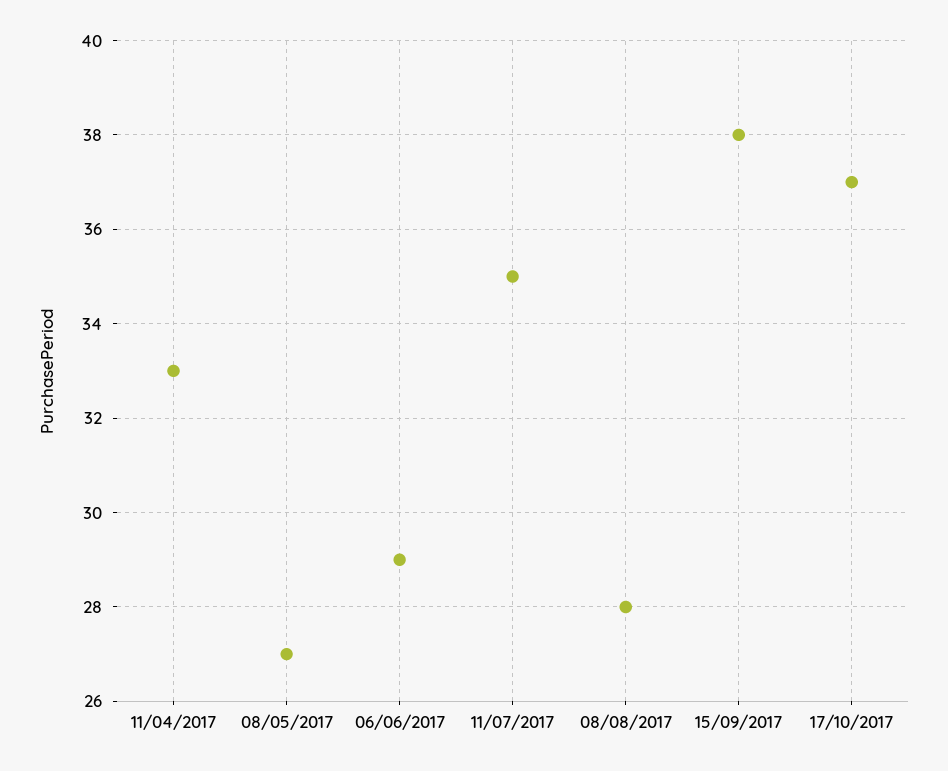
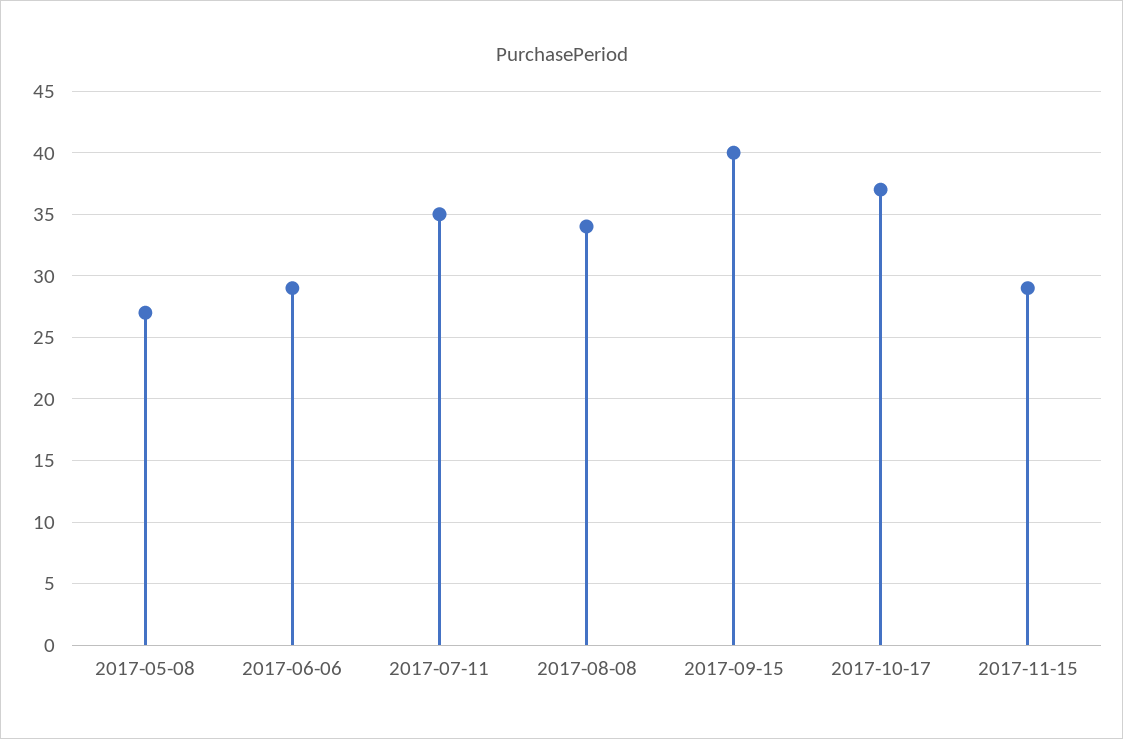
11/04/2017: 33 -> none
08/08/2017: 28 -> 34
15/09/2017: 38 -> 40
2017-11-15: none -> 29

